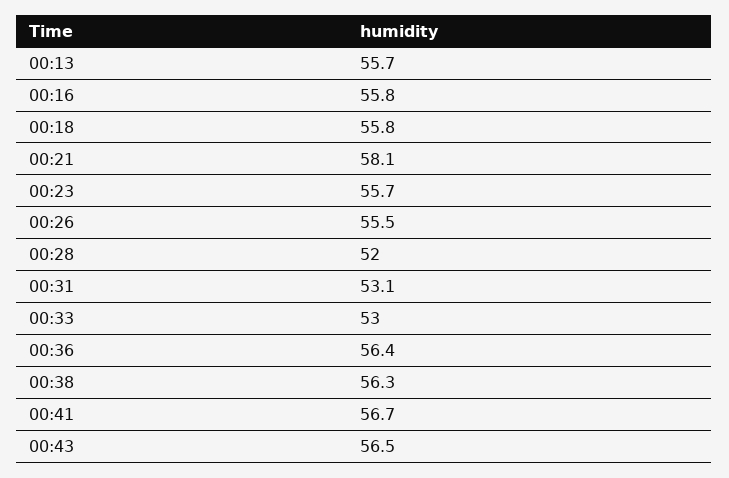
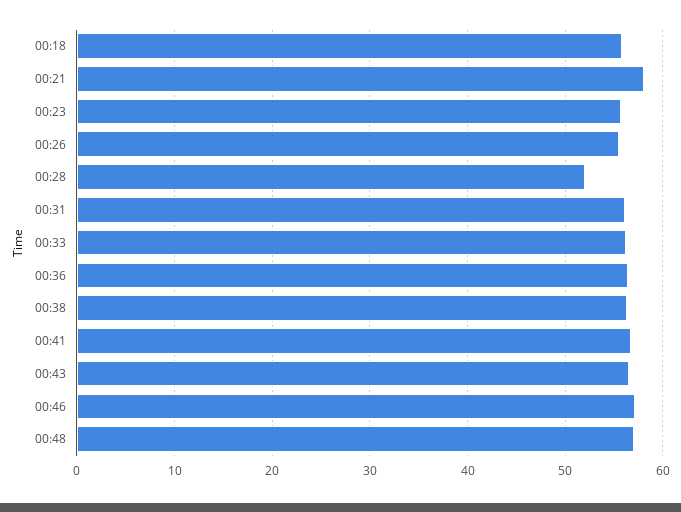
00:13: 55.7 -> none
00:16: 55.8 -> none
00:31: 53.1 -> 56
00:33: 53 -> 56
00:46: none -> 57
00:48: none -> 57

